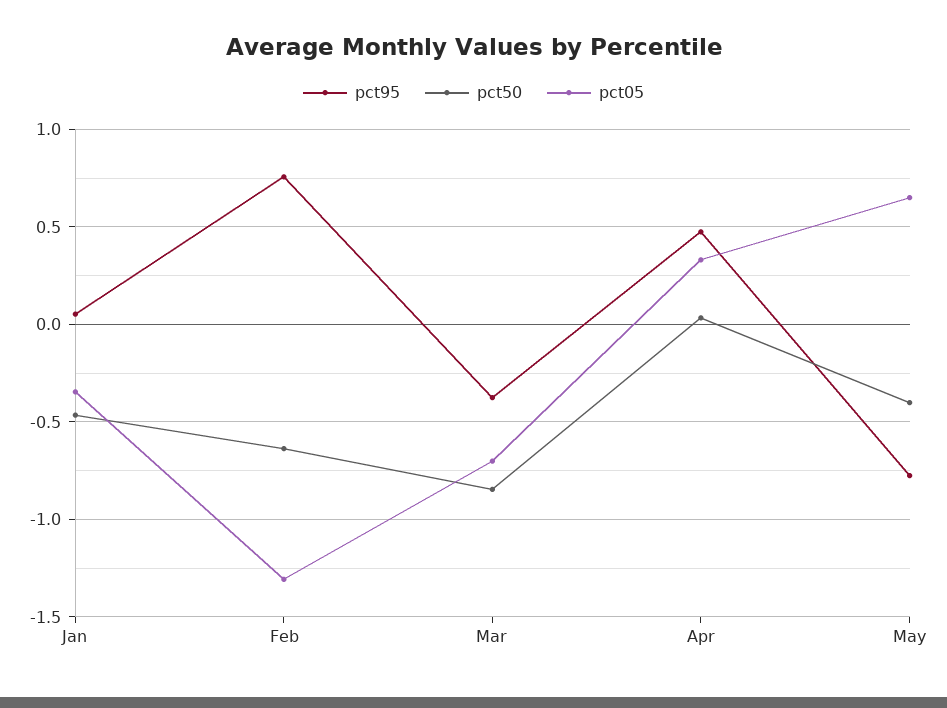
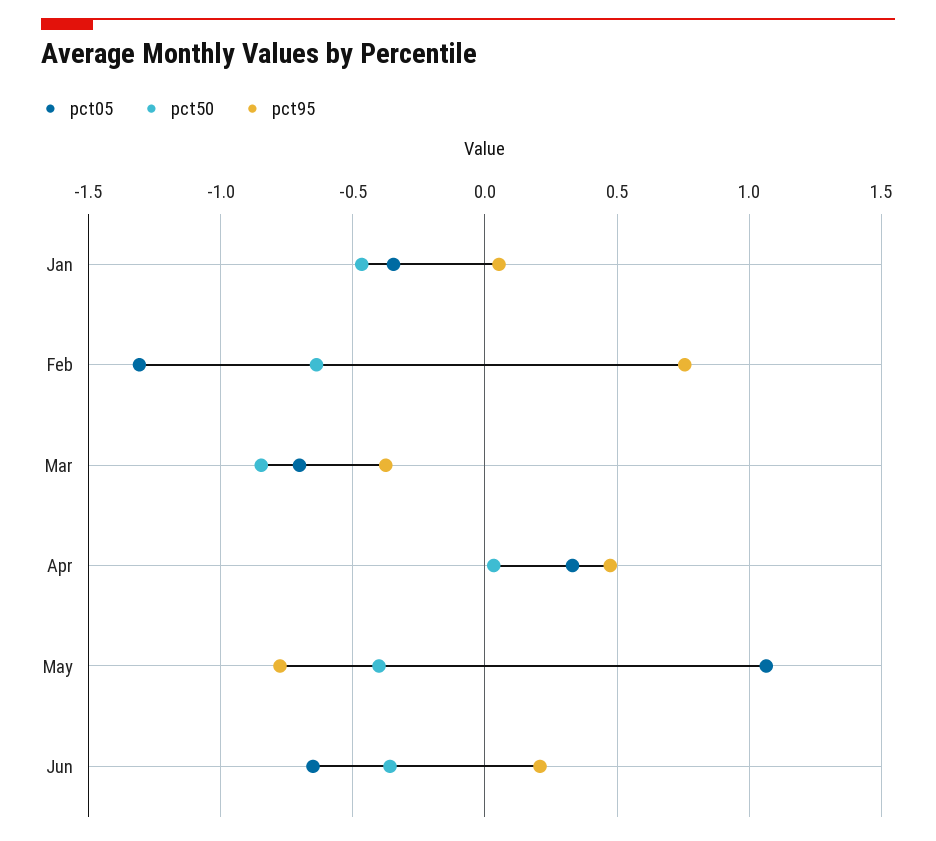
pct05, May: 0.65 -> 1.05
pct05, Jun: none -> -0.65
pct50, Jun: none -> -0.35
pct95, Jun: none -> 0.2

